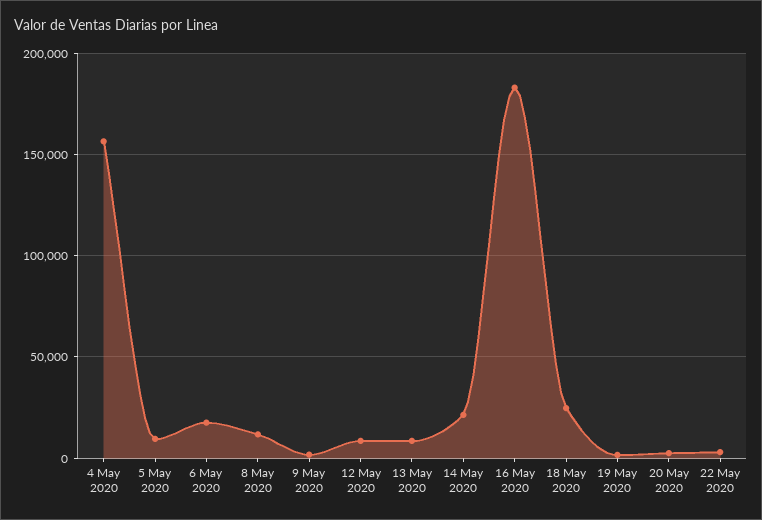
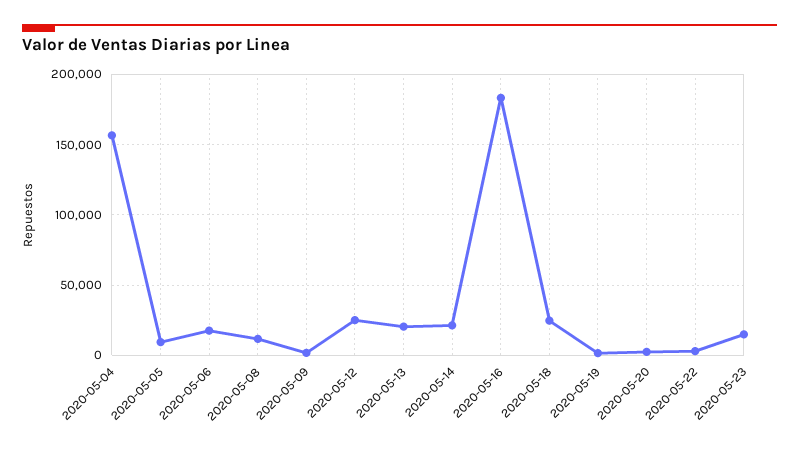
12 May 2020: 10000 -> 25000
13 May 2020: 10000 -> 20000
2020-05-23: none -> 15000

